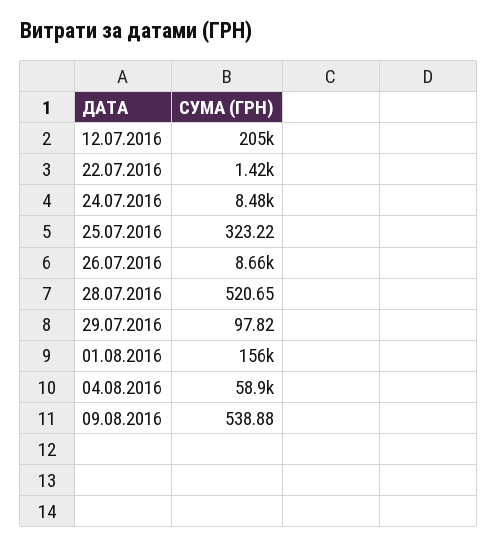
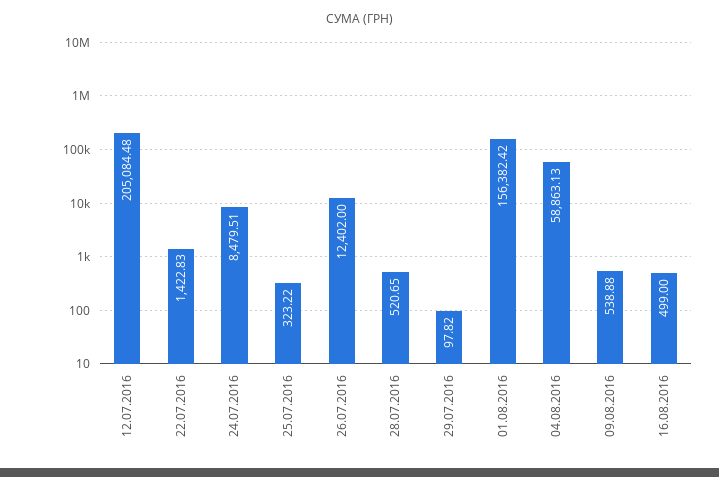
26.07.2016: 8660 -> 12402
16.08.2016: none -> 499

